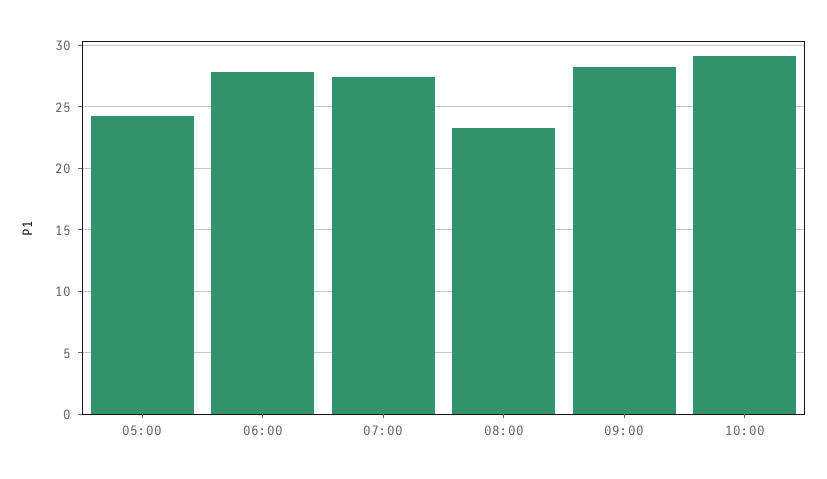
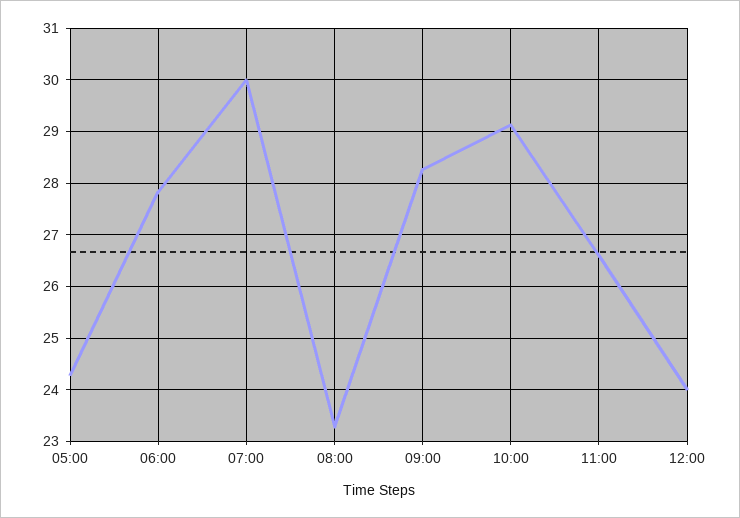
07:00: 27.5 -> 30
11:00: none -> 26.6
12:00: none -> 24

